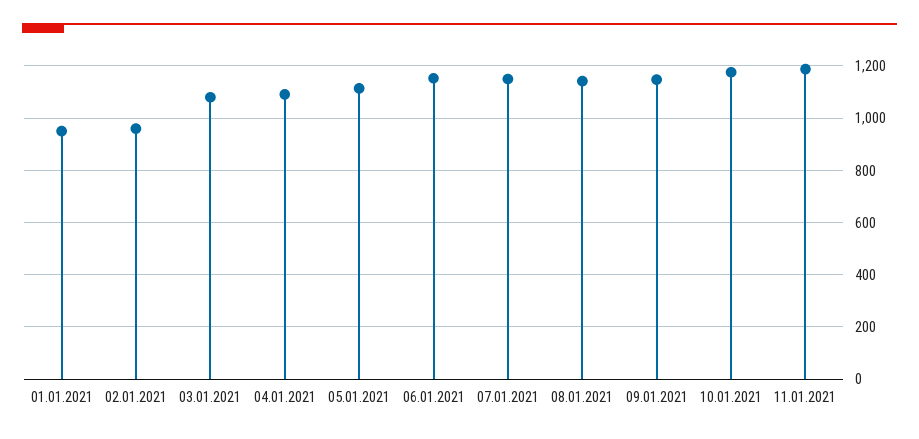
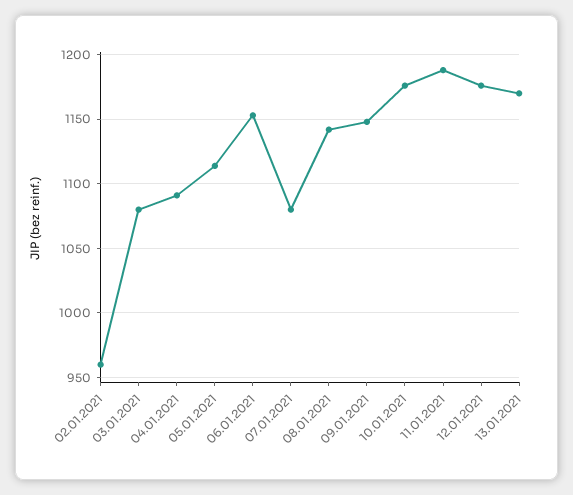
01.01.2021: 950 -> none
07.01.2021: 1150 -> 1080
12.01.2021: none -> 1175
13.01.2021: none -> 1170

